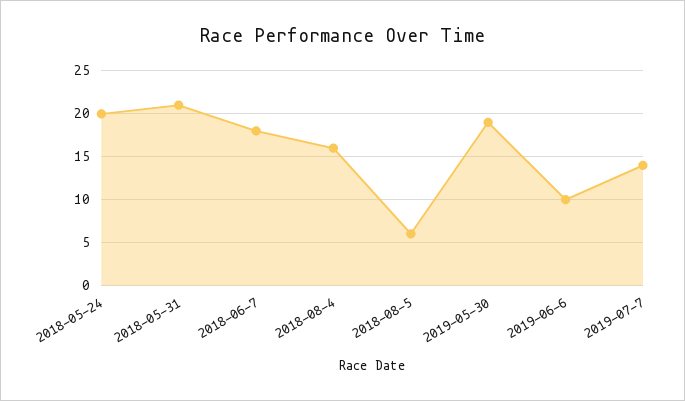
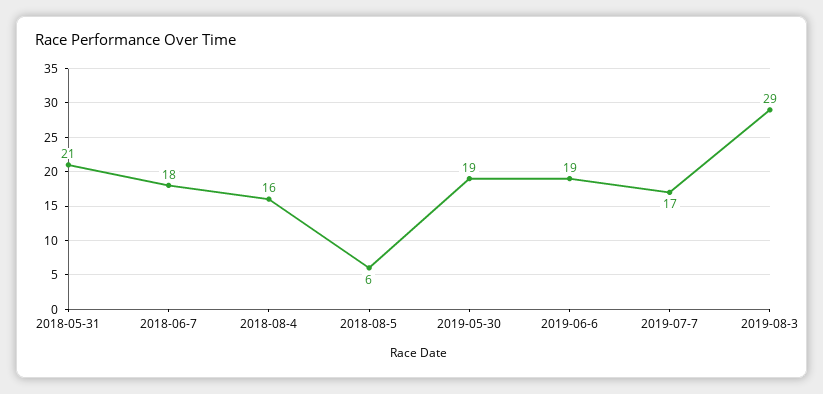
2018-05-24: 20 -> none
2019-06-6: 10 -> 19
2019-07-7: 14 -> 17
2019-08-3: none -> 29

